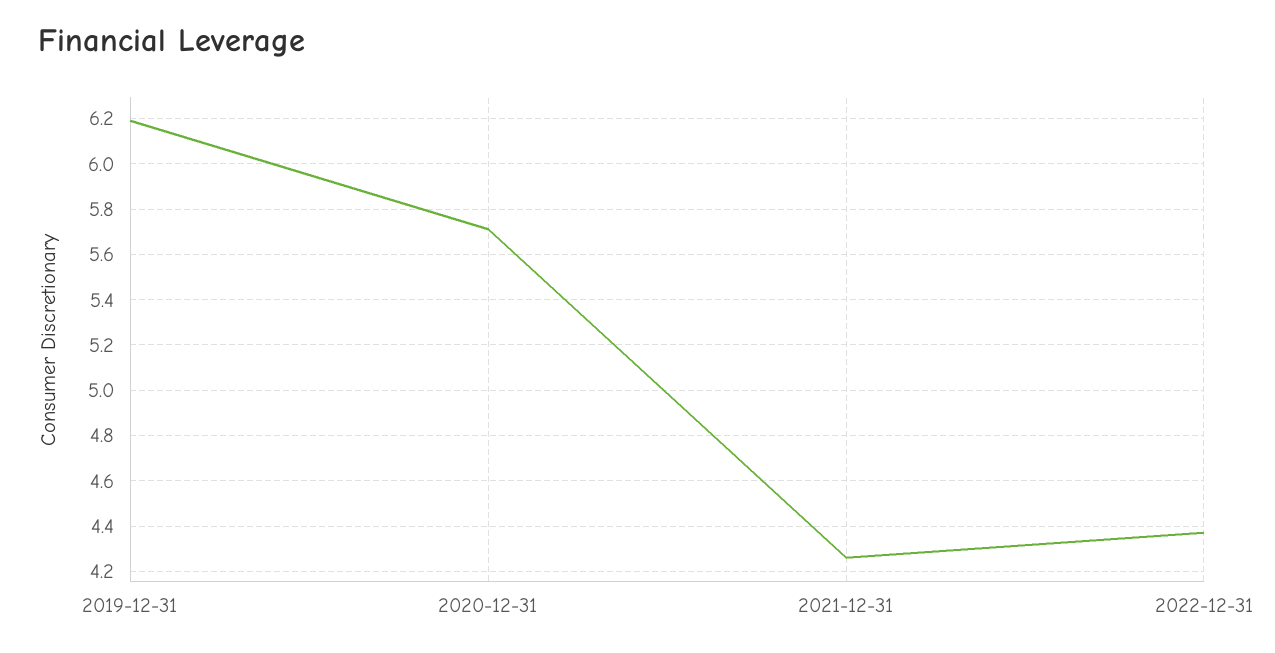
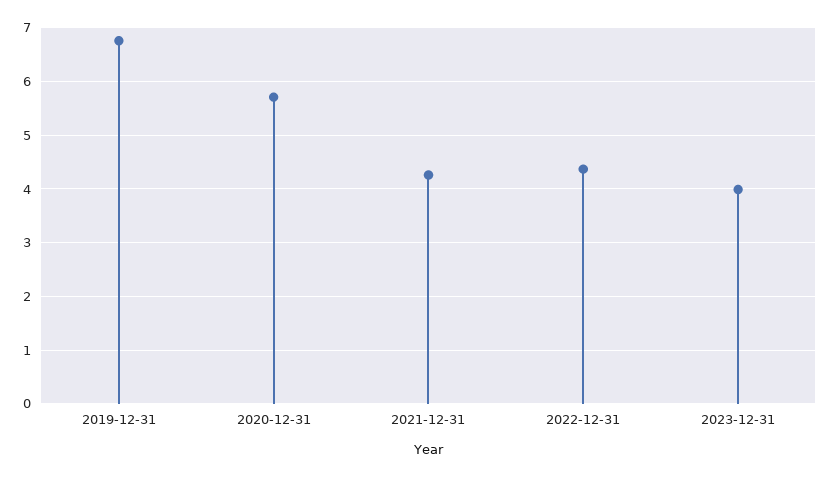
2019-12-31: 6.2 -> 6.8
2023-12-31: none -> 4

